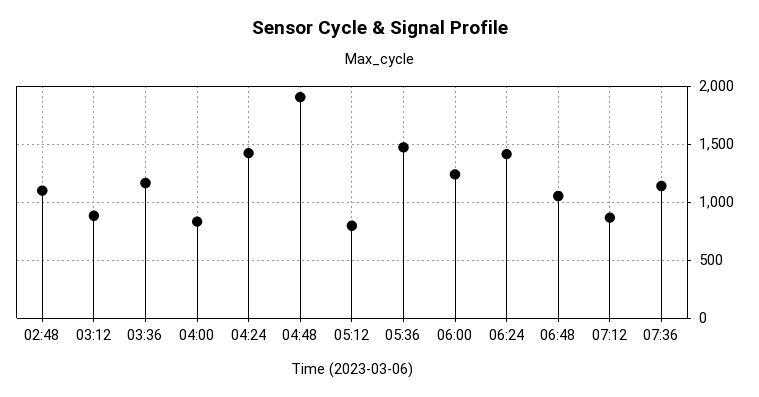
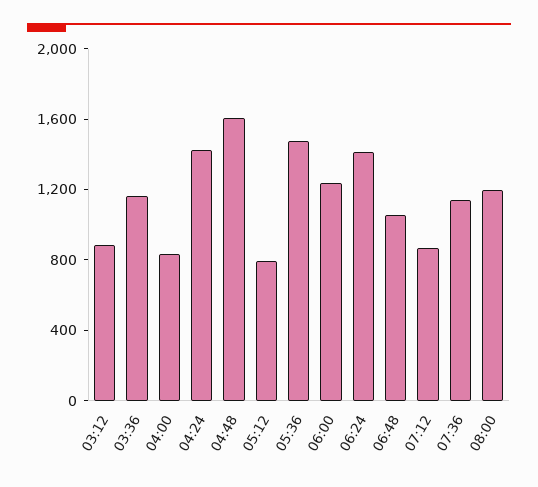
02:48: 1100 -> none
04:48: 1900 -> 1600
08:00: none -> 1200

